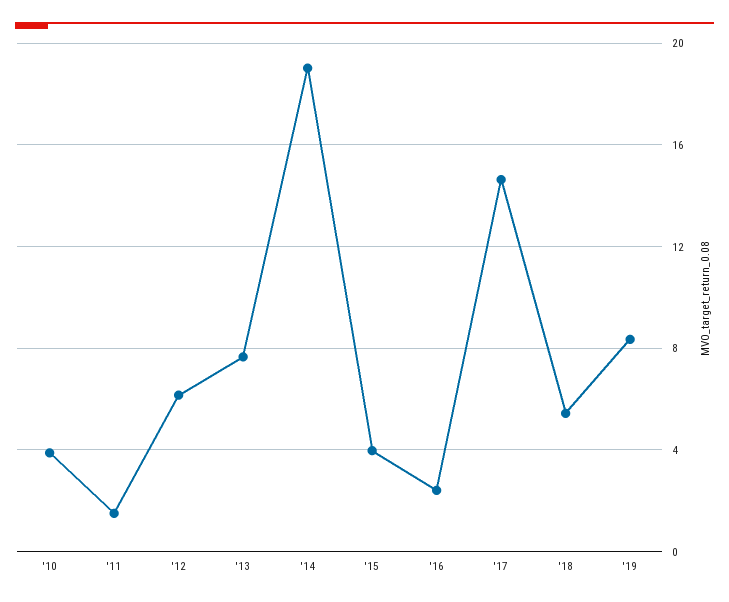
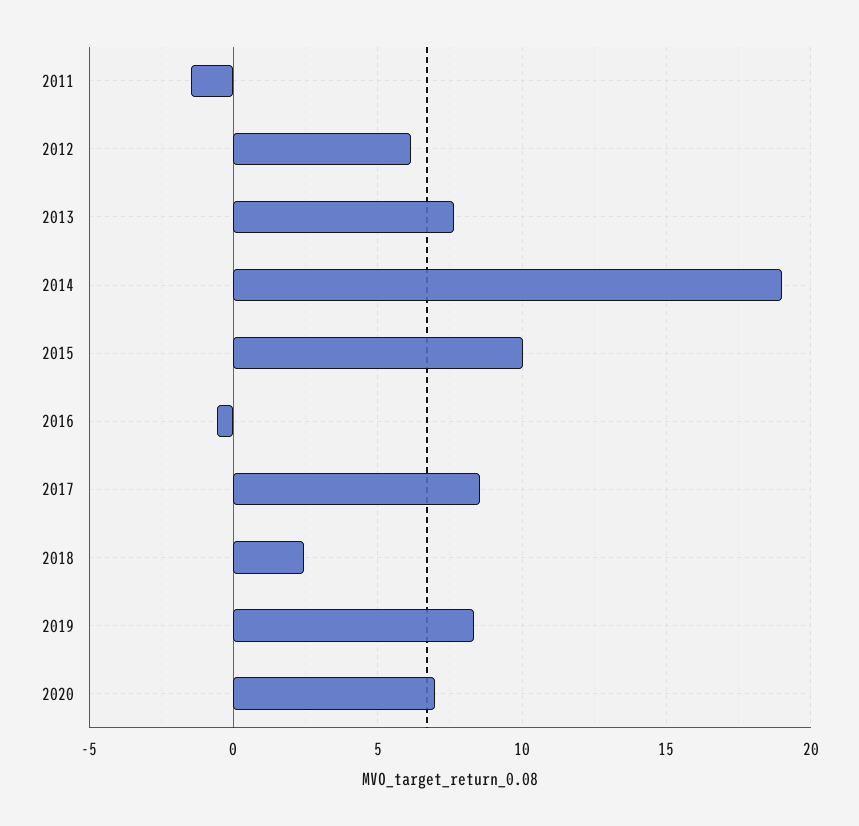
'10: 4 -> none
'11: 1.5 -> -1.5
'15: 4 -> 10
'16: 2.5 -> -0.5
'17: 14.5 -> 8.5
'18: 5.5 -> 2.5
2020: none -> 7

